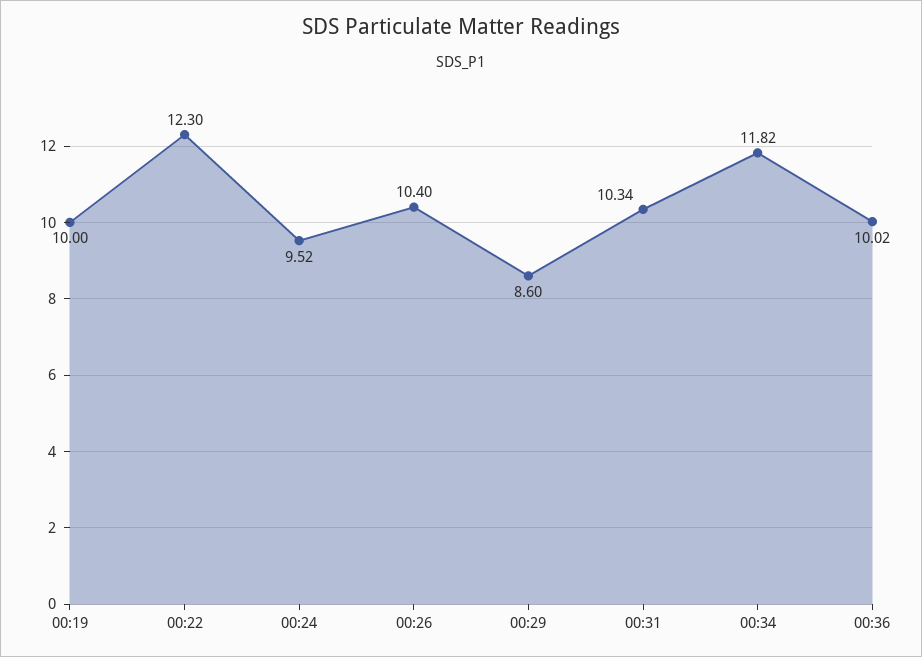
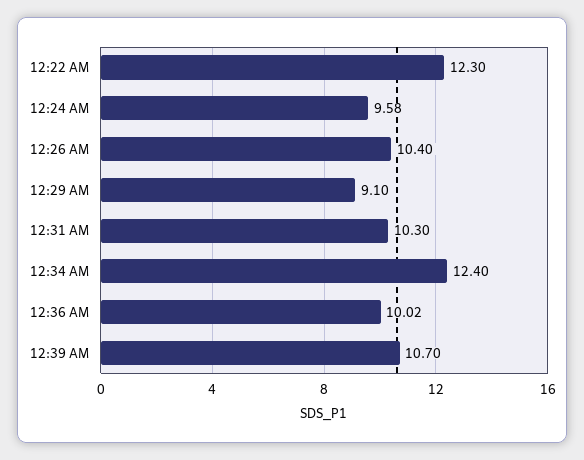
00:19: 10 -> none
00:24: 9.52 -> 9.58
00:29: 8.6 -> 9.1
00:31: 10.34 -> 10.3
00:34: 11.82 -> 12.4
12:39 AM: none -> 10.7

